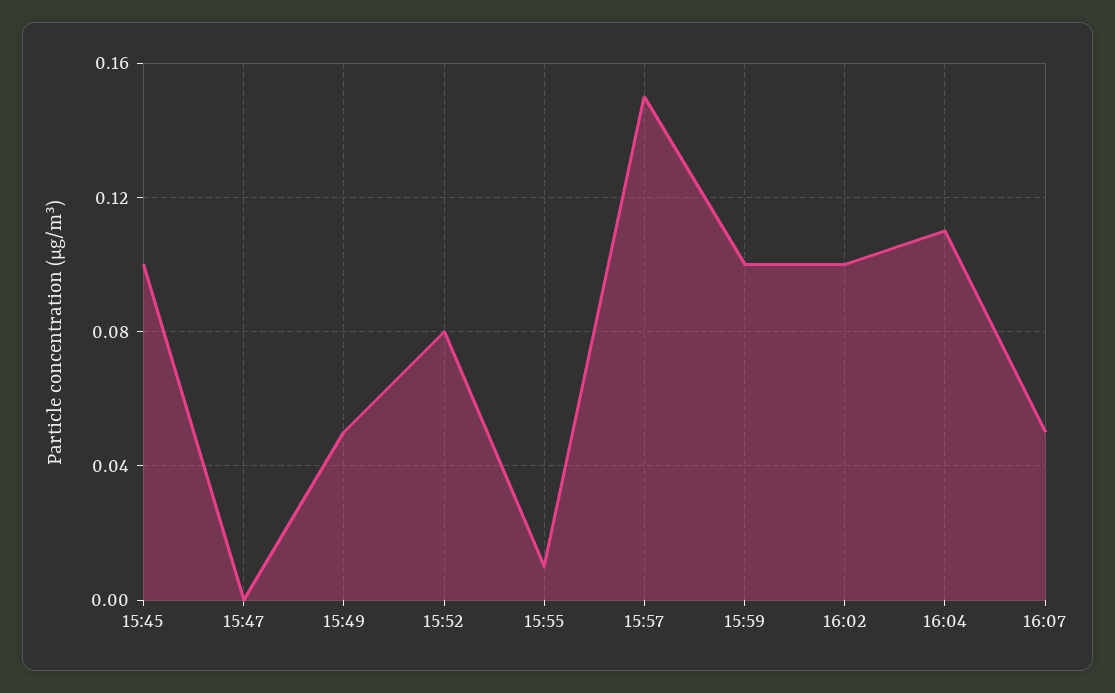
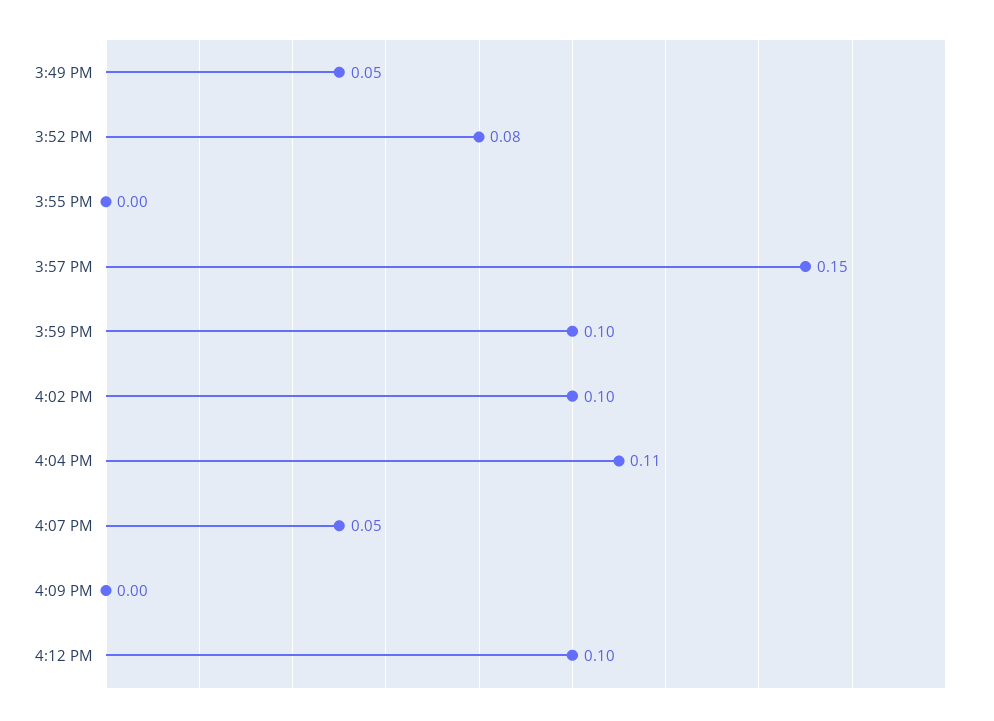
15:45: 0.1 -> none
15:47: 0 -> none
15:55: 0.01 -> 0
4:09 PM: none -> 0
4:12 PM: none -> 0.1

